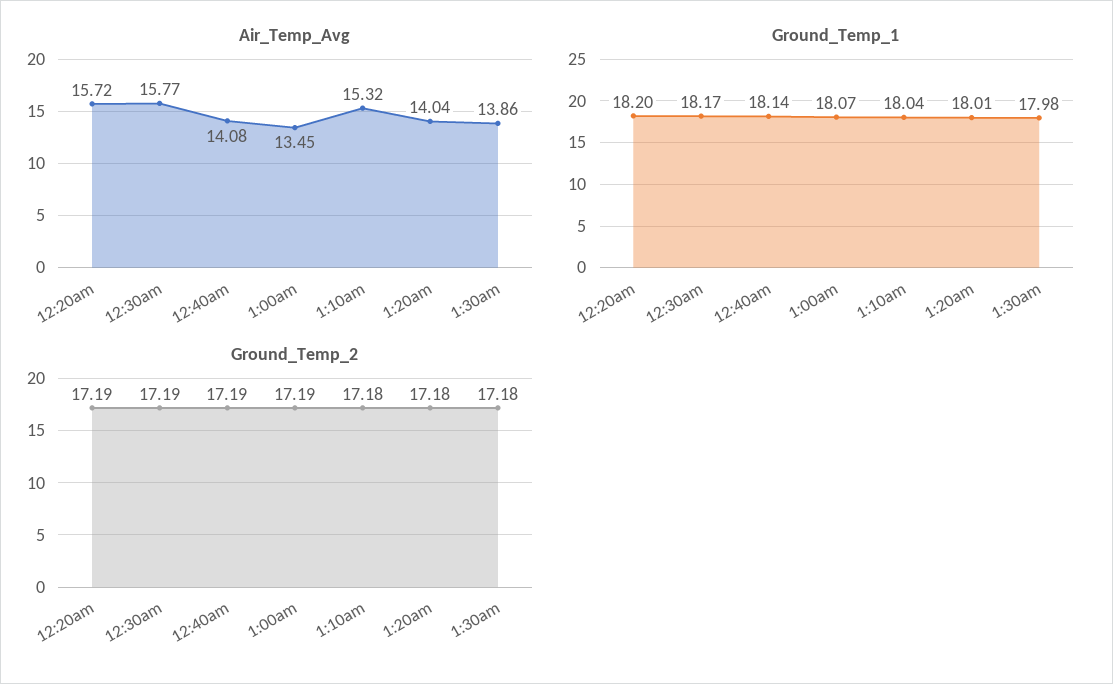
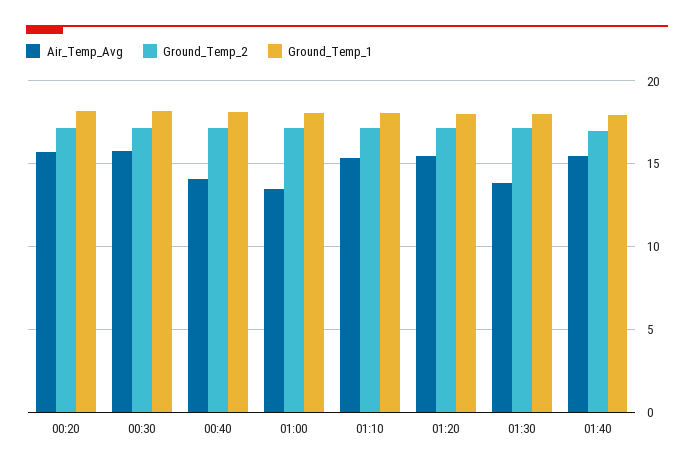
Air_Temp_Avg, 1:20am: 14.04 -> 15.5
Air_Temp_Avg, 01:40: none -> 15.5
Ground_Temp_2, 01:40: none -> 17
Ground_Temp_1, 01:40: none -> 18

